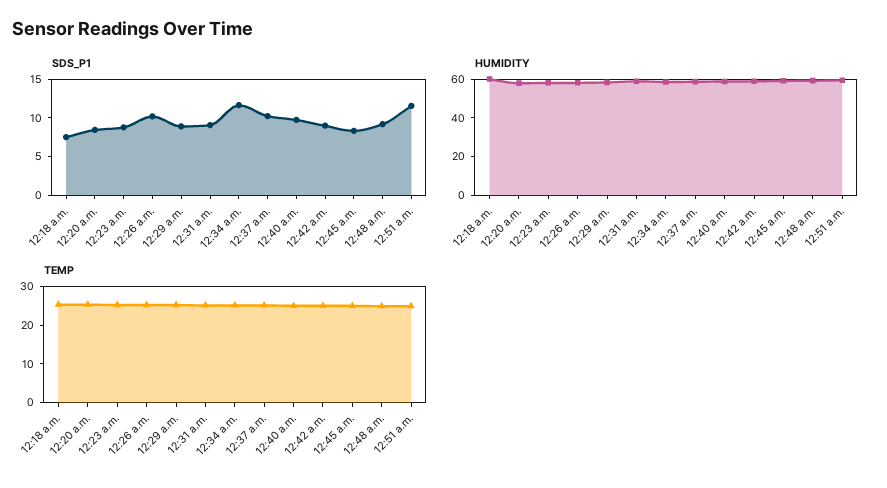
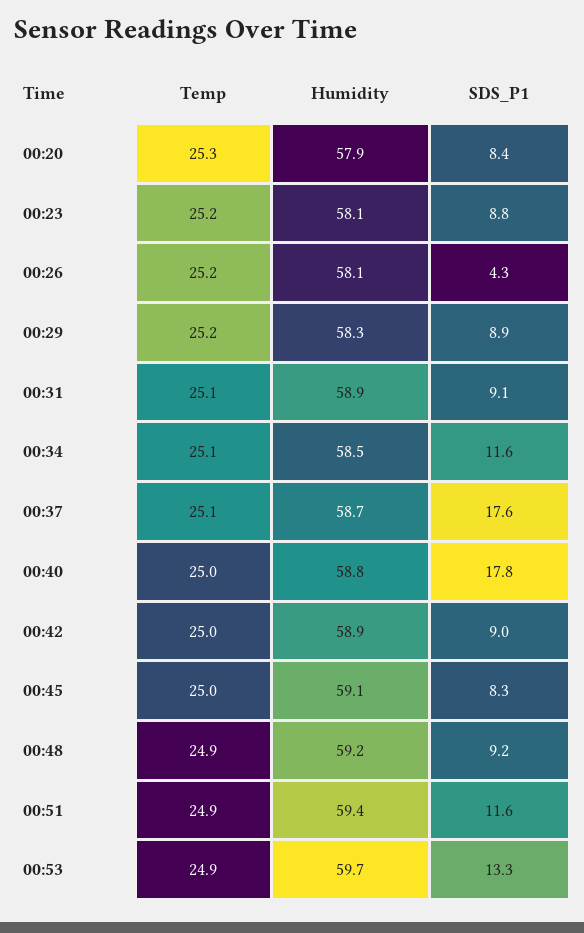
SDS_P1, 12:18 a.m.: 7.5 -> none
SDS_P1, 12:26 a.m.: 10 -> 4.3
SDS_P1, 12:37 a.m.: 10 -> 17.6
SDS_P1, 12:40 a.m.: 10 -> 17.8
HUMIDITY, 12:18 a.m.: 60 -> none
TEMP, 12:18 a.m.: 25 -> none
TEMP, 00:53: none -> 24.9
HUMIDITY, 00:53: none -> 59.7
SDS_P1, 00:53: none -> 13.3

